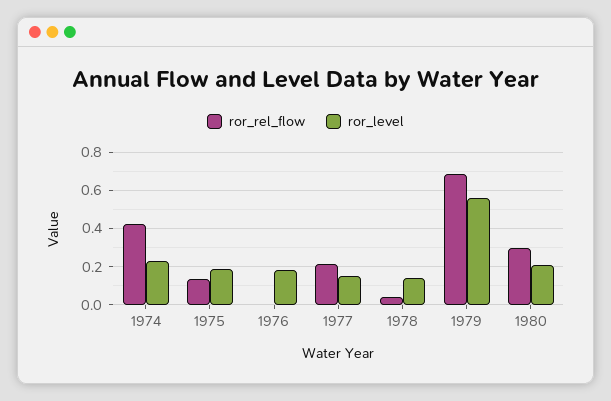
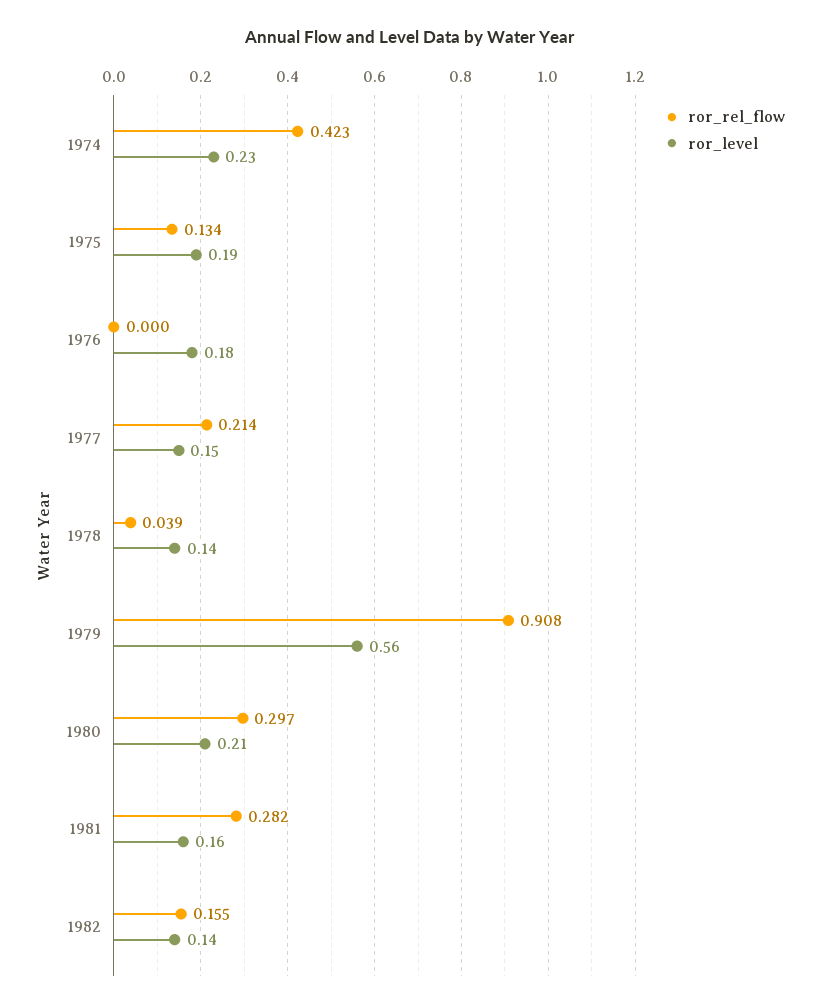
ror_rel_flow, 1979: 0.7 -> 0.908
ror_rel_flow, 1981: none -> 0.282
ror_level, 1981: none -> 0.16
ror_rel_flow, 1982: none -> 0.155
ror_level, 1982: none -> 0.14

